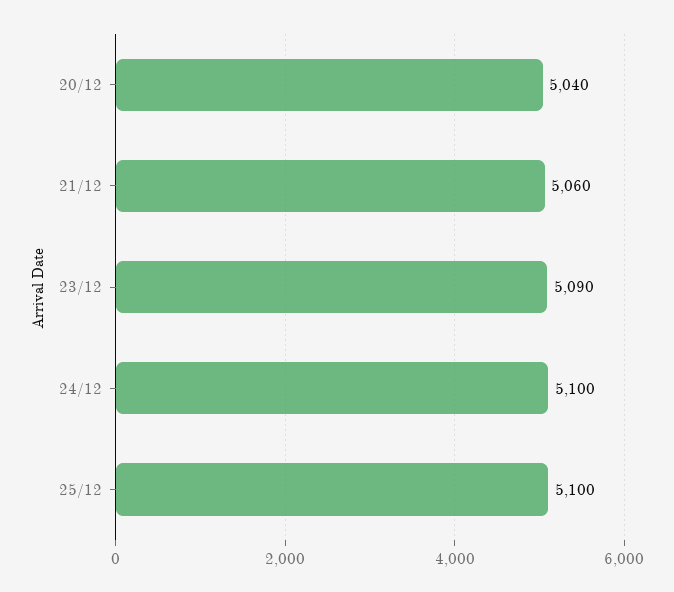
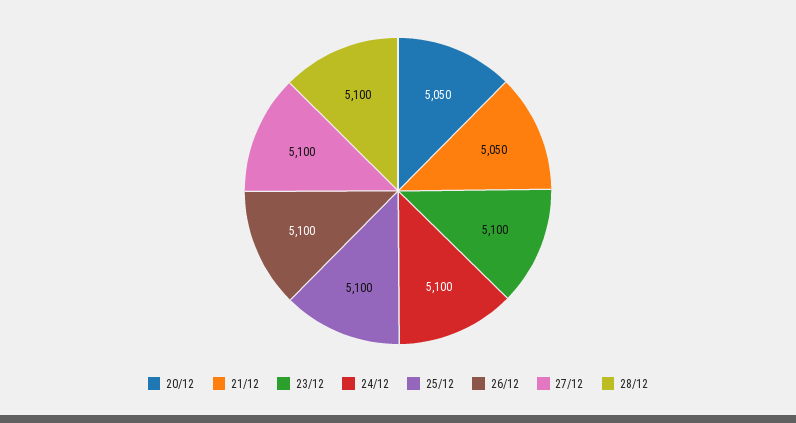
20/12: 5040 -> 5050
21/12: 5060 -> 5050
23/12: 5090 -> 5100
26/12: none -> 5100
27/12: none -> 5100
28/12: none -> 5100

